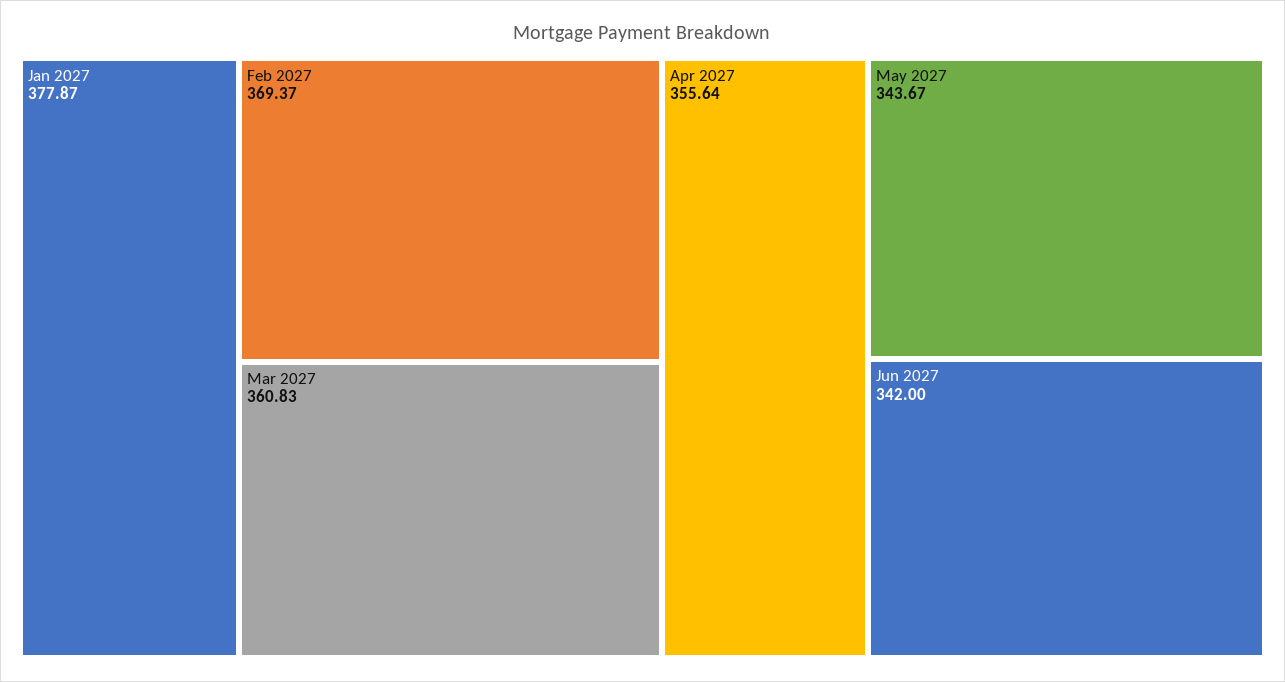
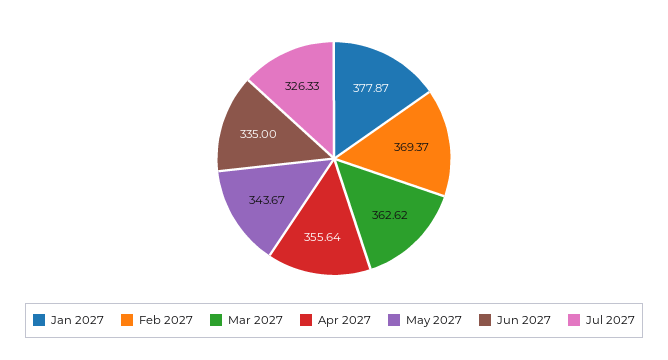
Mar 2027: 360.83 -> 362.62
Jun 2027: 342 -> 335
Jul 2027: none -> 326.33

